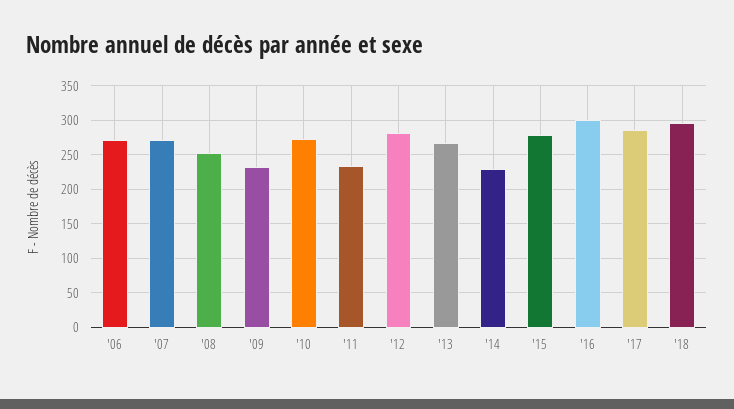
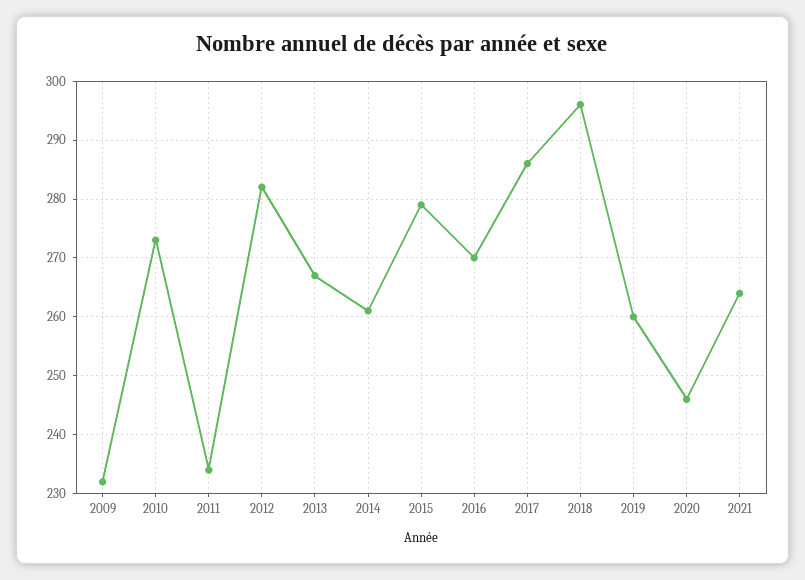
'06: 270 -> none
'07: 270 -> none
'08: 250 -> none
'14: 230 -> 260
'16: 300 -> 270
2019: none -> 260
2020: none -> 245
2021: none -> 265

